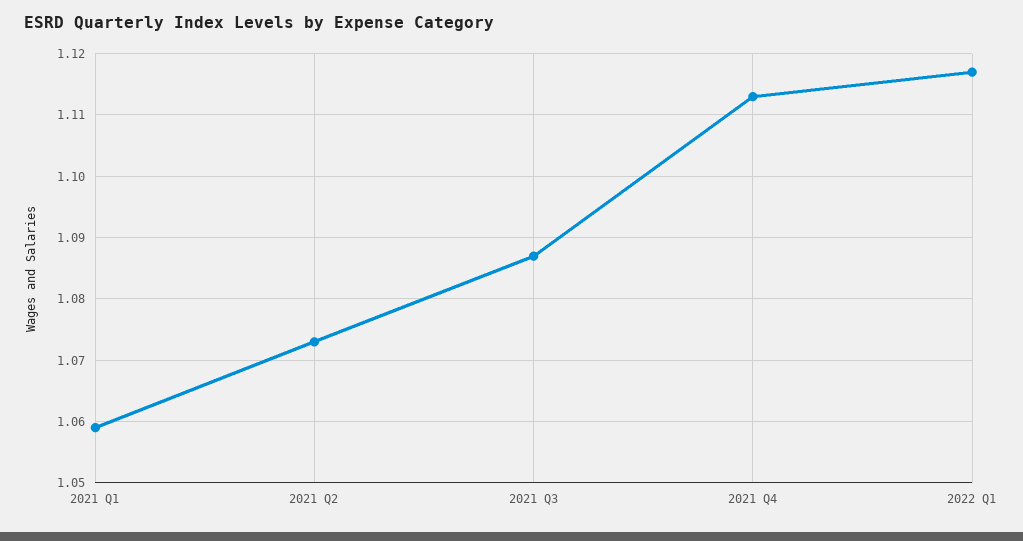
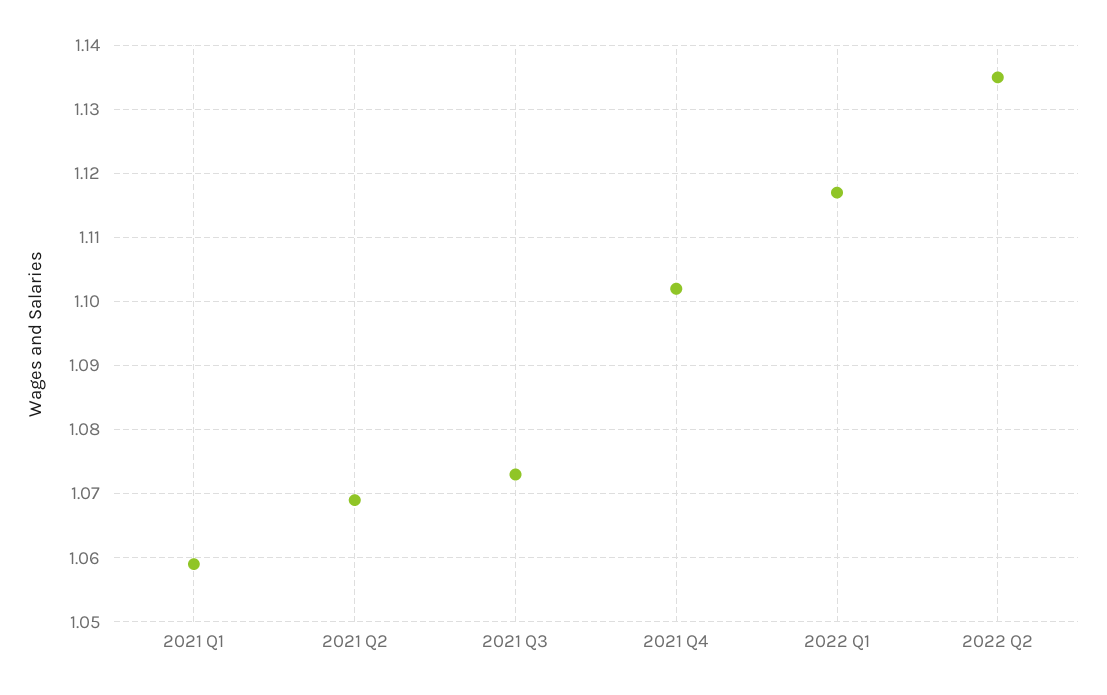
2021 Q2: 1.073 -> 1.069
2021 Q3: 1.087 -> 1.073
2021 Q4: 1.113 -> 1.102
2022 Q2: none -> 1.135

